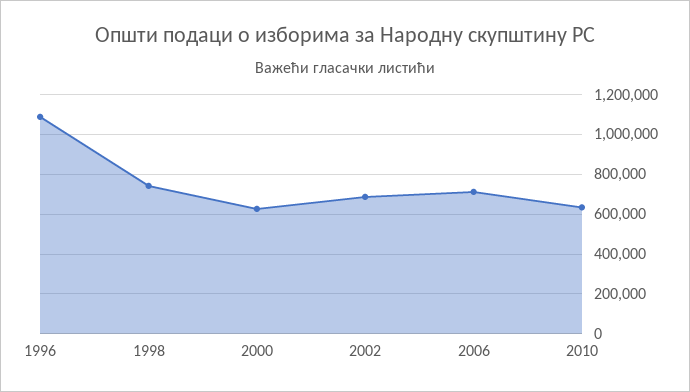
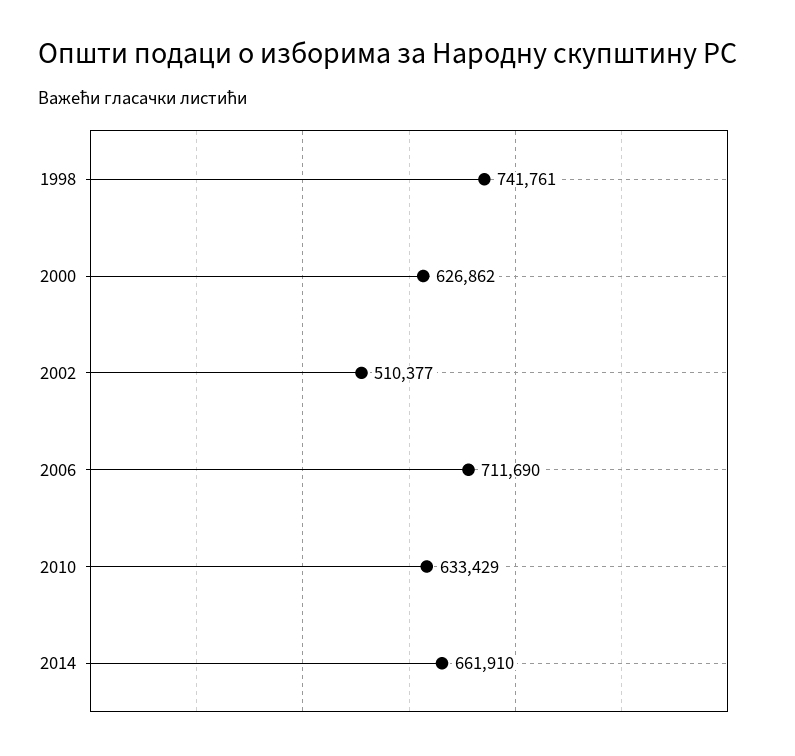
1996: 1100000 -> none
2002: 700000 -> 510377
2014: none -> 661910

